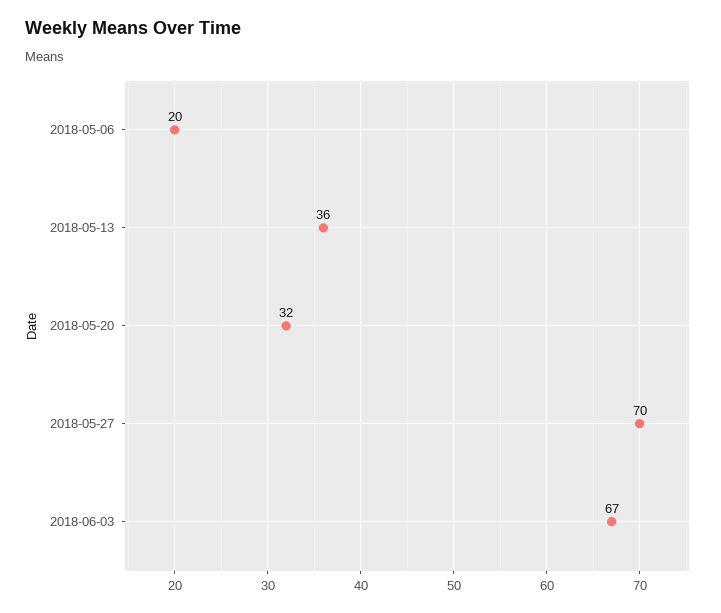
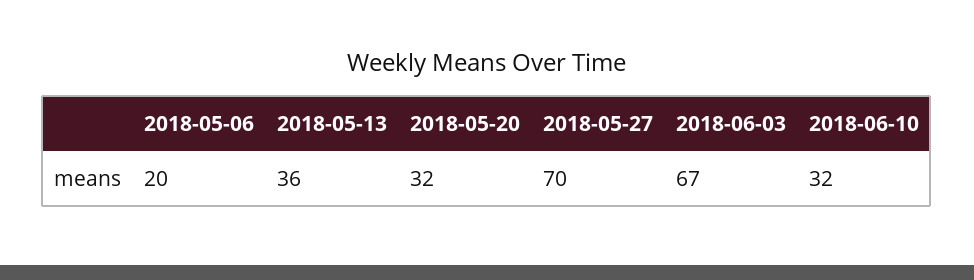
2018-06-10: none -> 32

